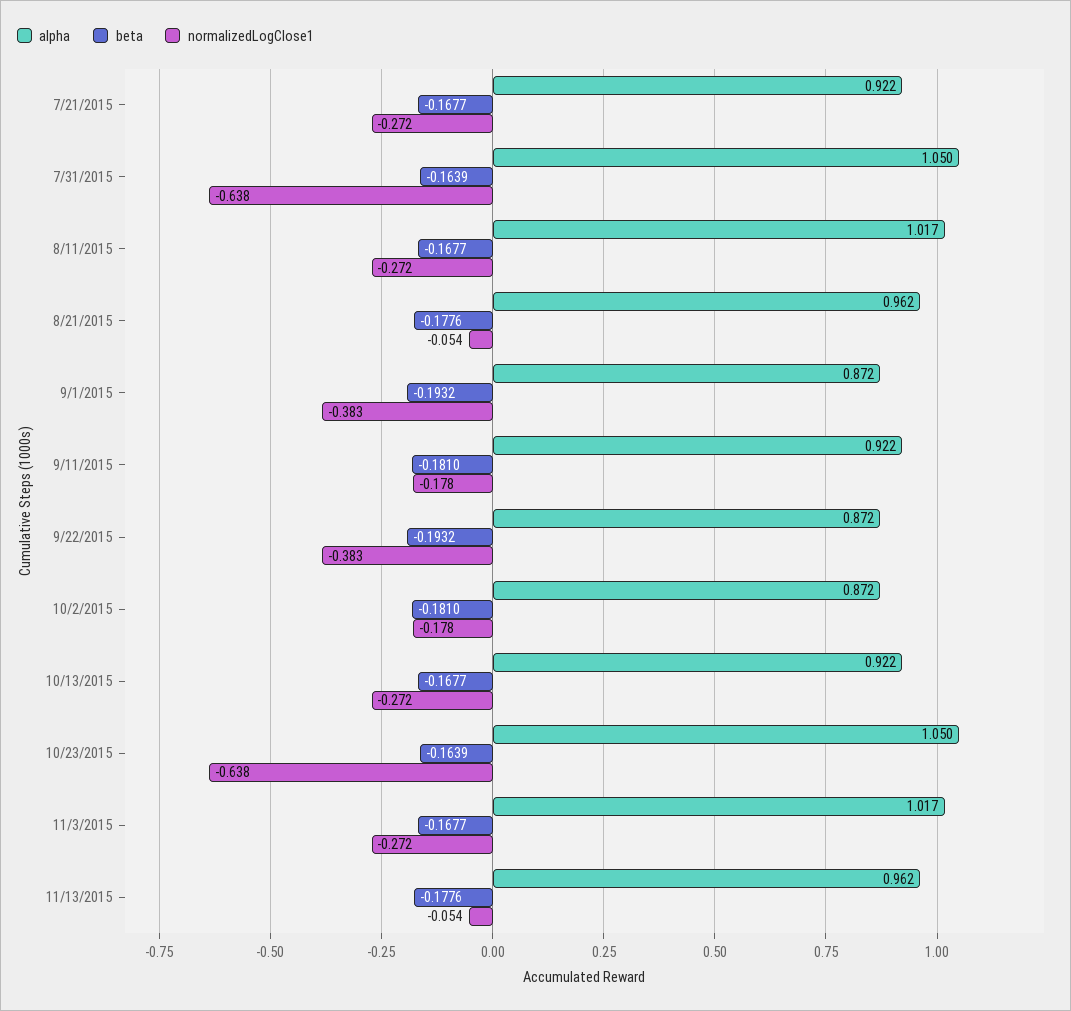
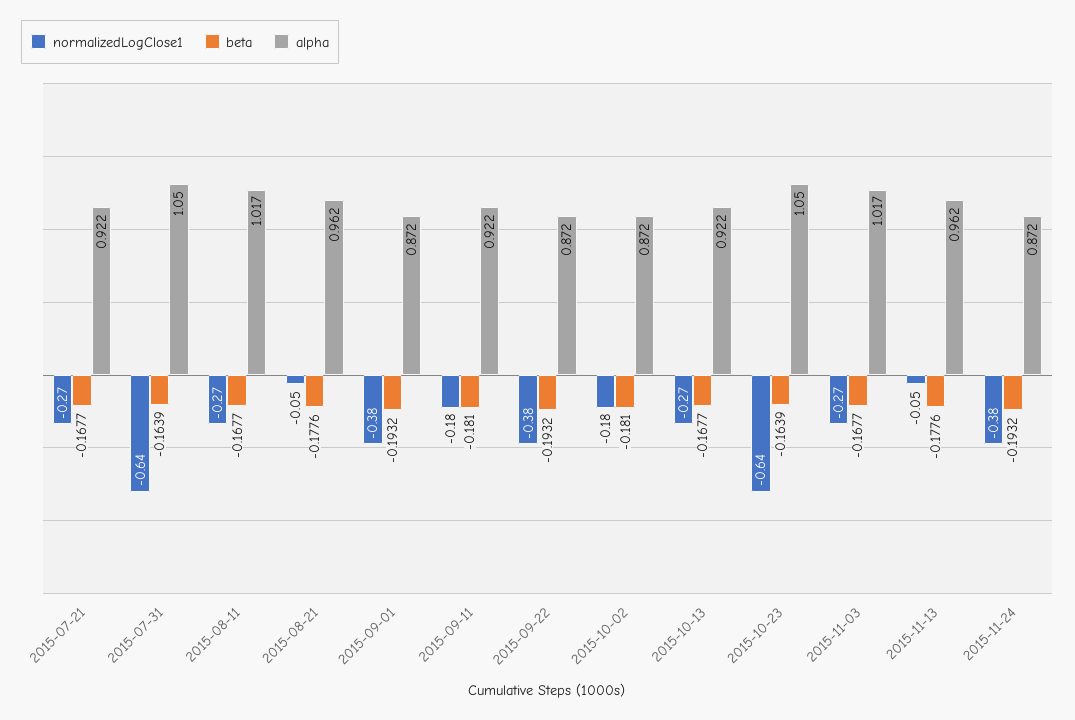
normalizedLogClose1, 2015-11-24: none -> -0.38
beta, 2015-11-24: none -> -0.1932
alpha, 2015-11-24: none -> 0.872

